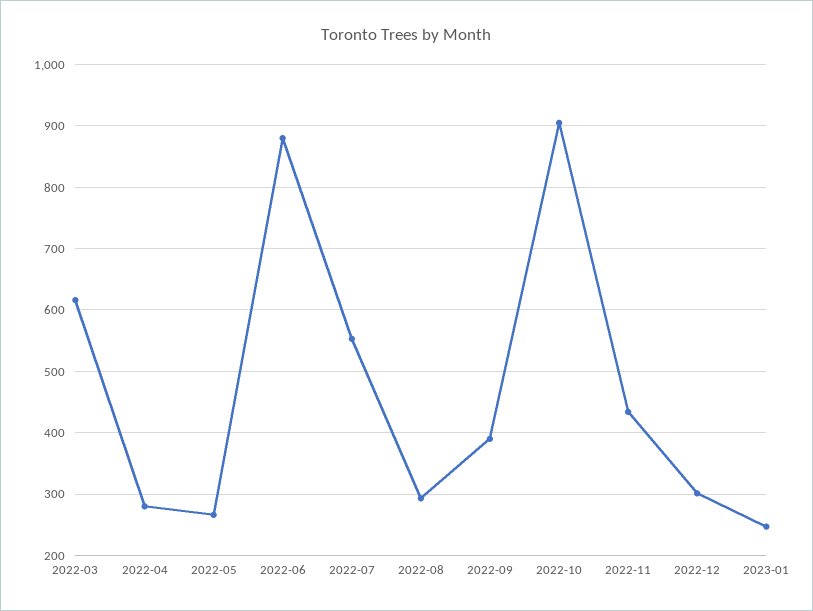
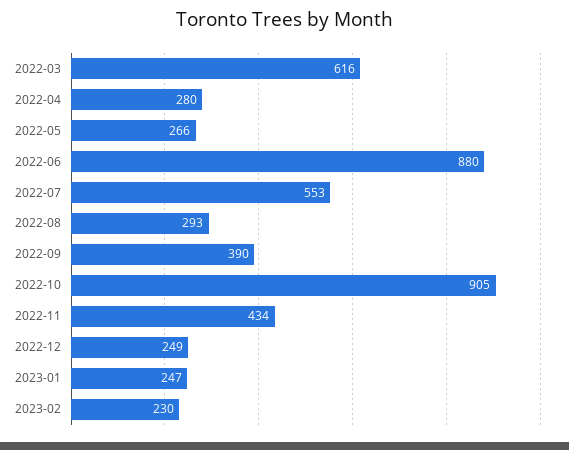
2022-12: 300 -> 249
2023-02: none -> 230

